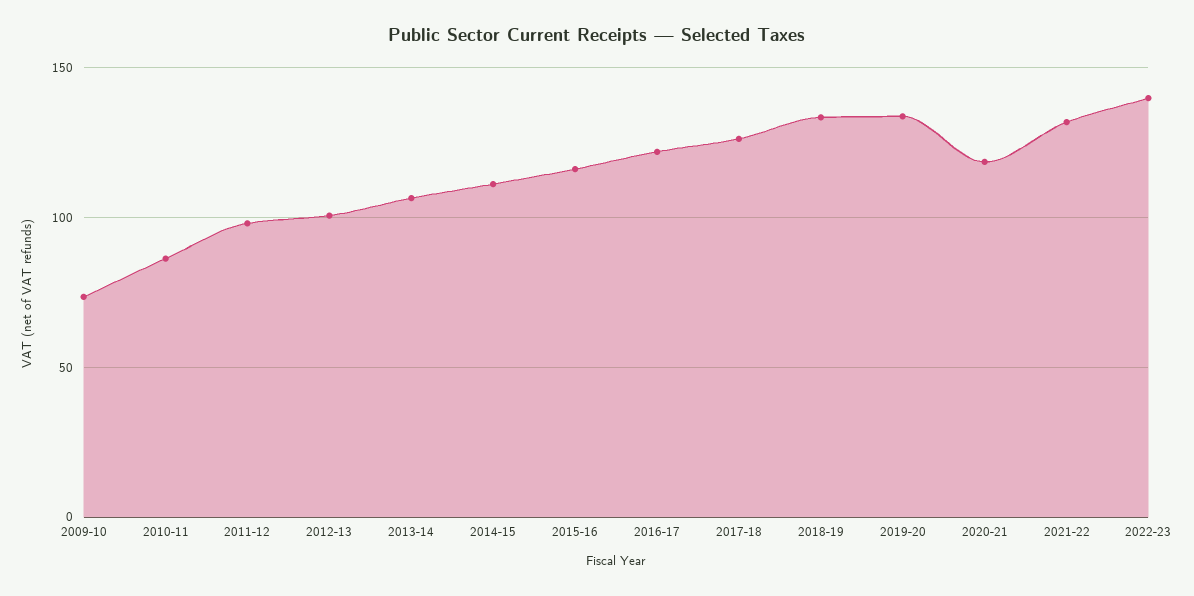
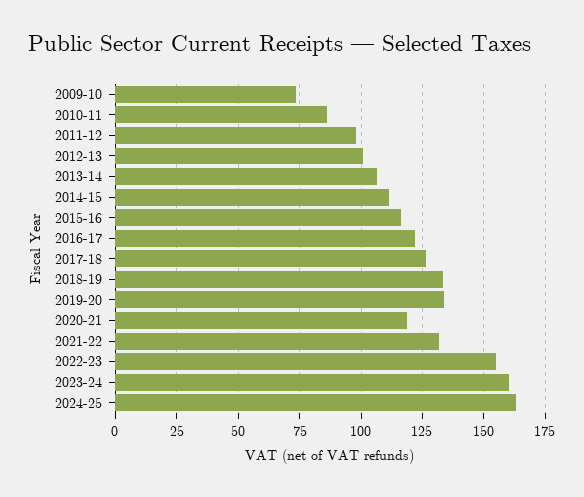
2022-23: 140 -> 155
2023-24: none -> 160
2024-25: none -> 162.5

